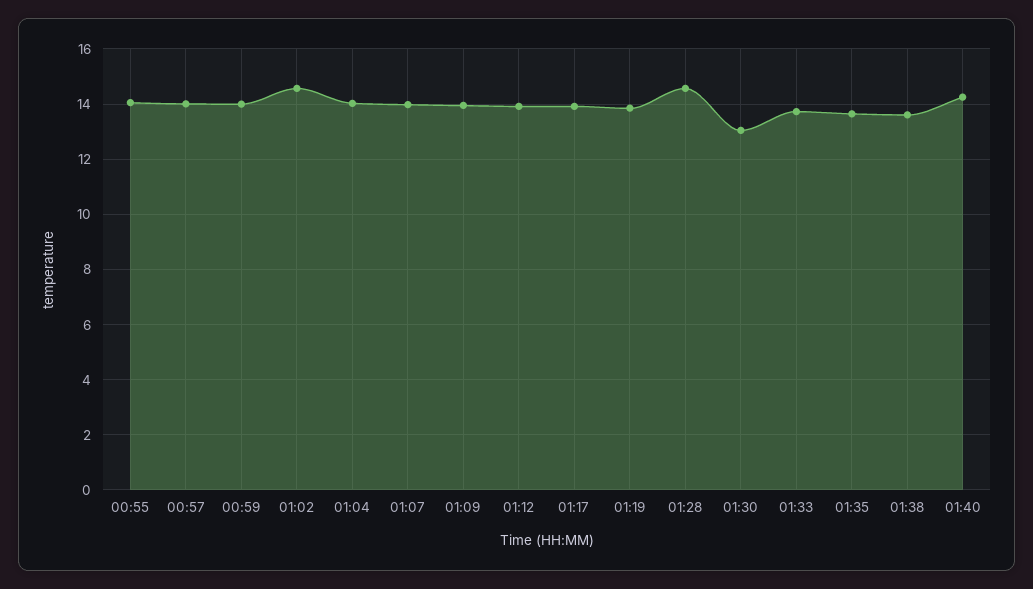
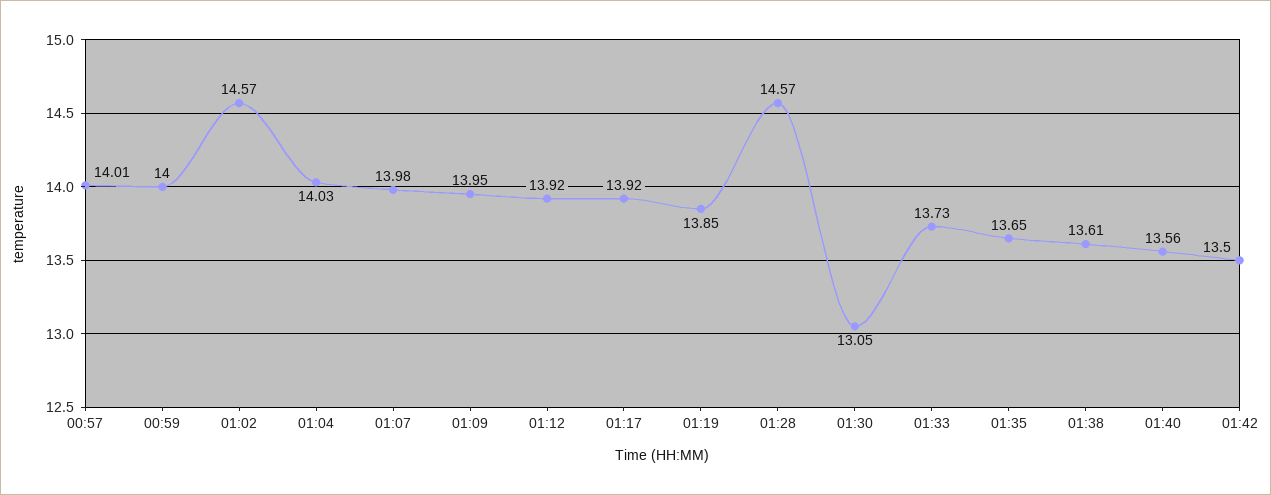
00:55: 14 -> none
01:40: 14.25 -> 13.56
01:42: none -> 13.5

